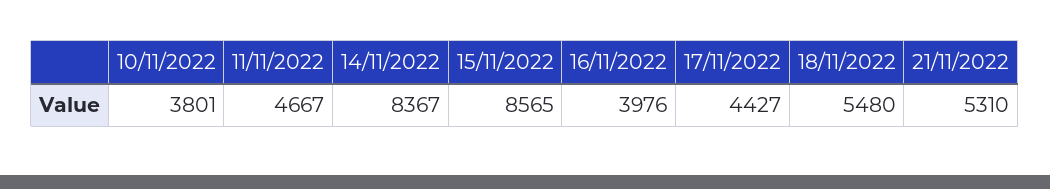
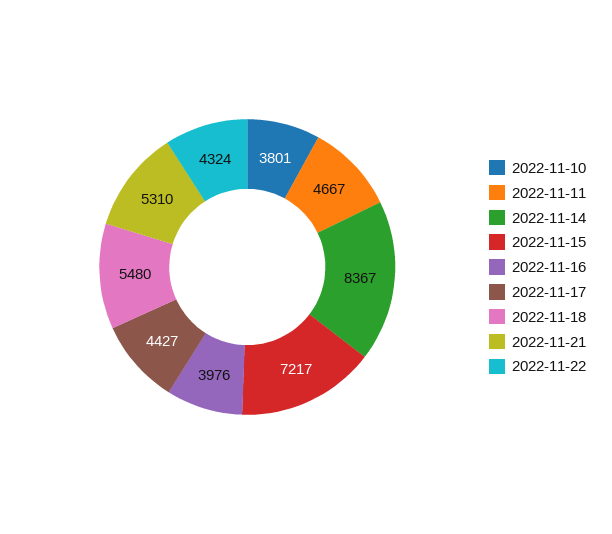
15/11/2022: 8565 -> 7217
2022-11-22: none -> 4324

